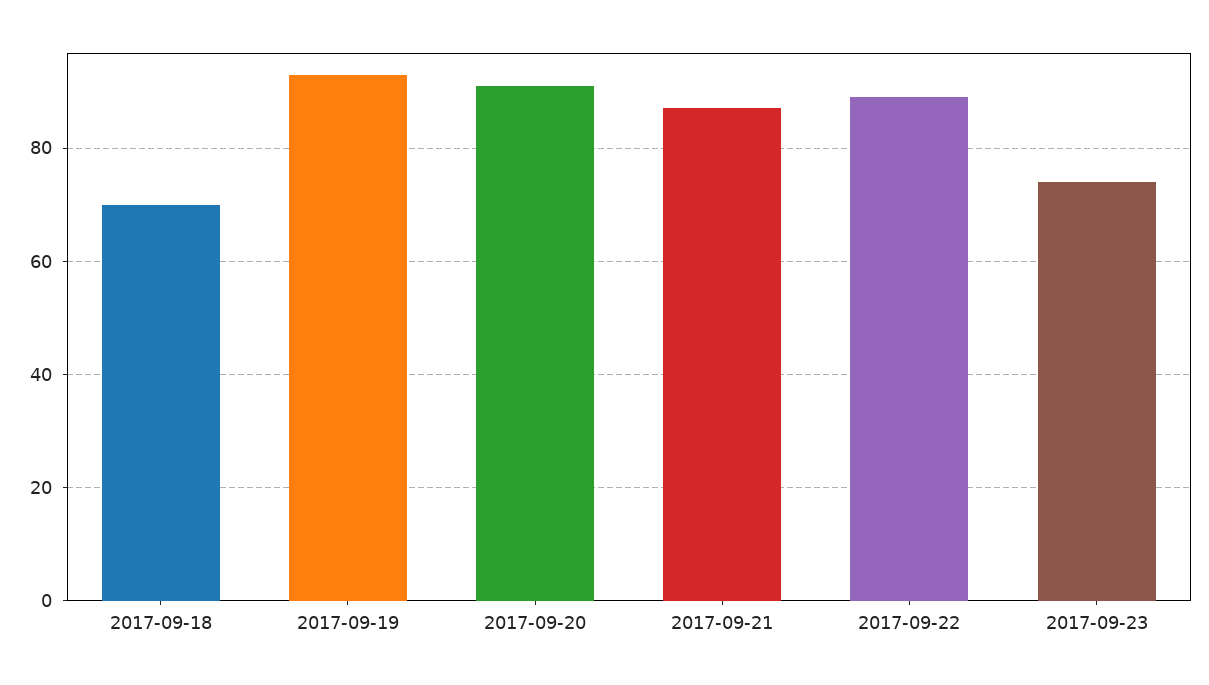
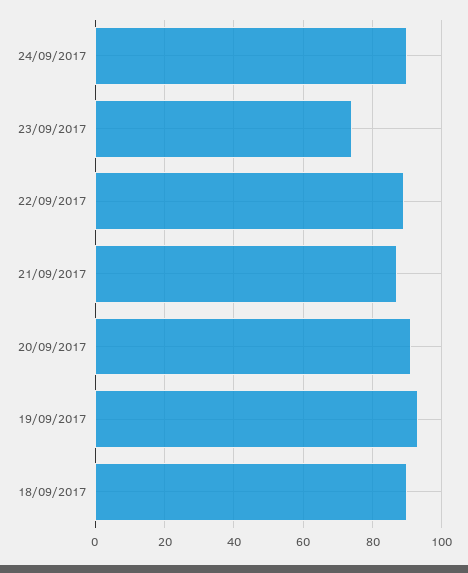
2017-09-18: 70 -> 90
24/09/2017: none -> 90

